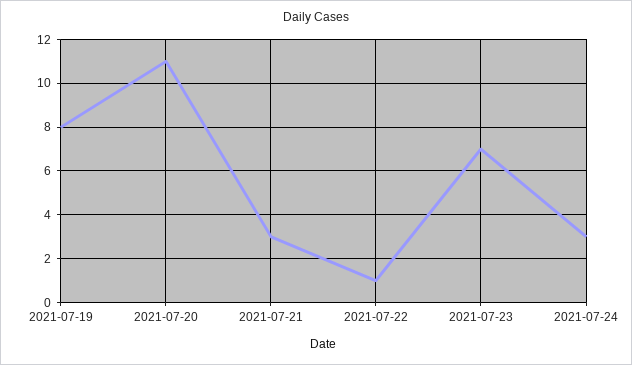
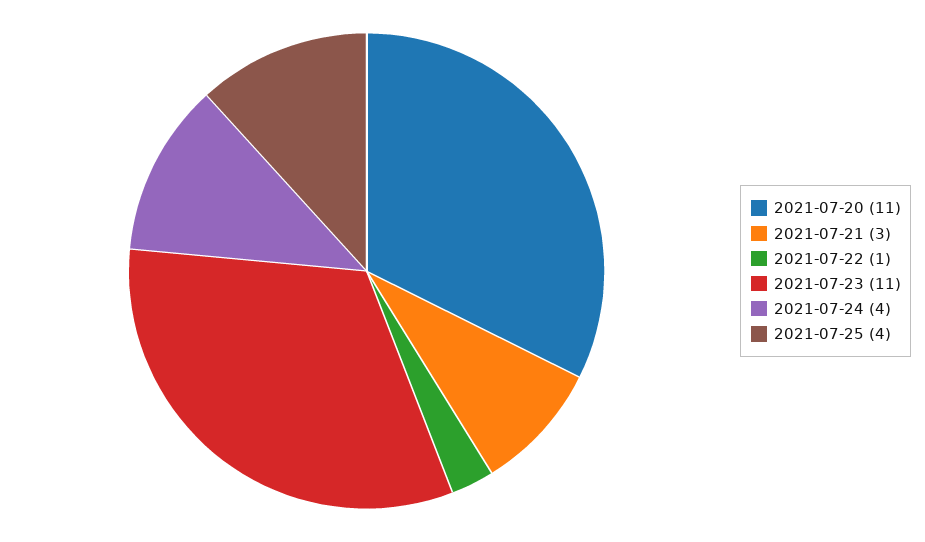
2021-07-19: 8 -> none
2021-07-23: 7 -> 11
2021-07-24: 3 -> 4
2021-07-25: none -> 4

